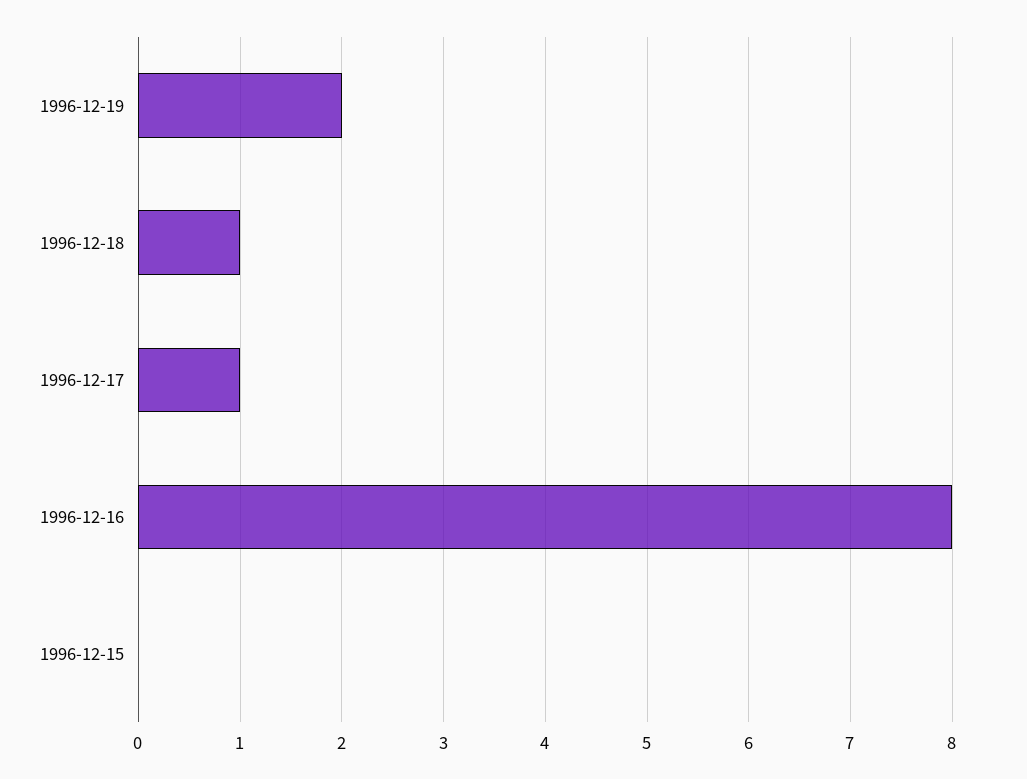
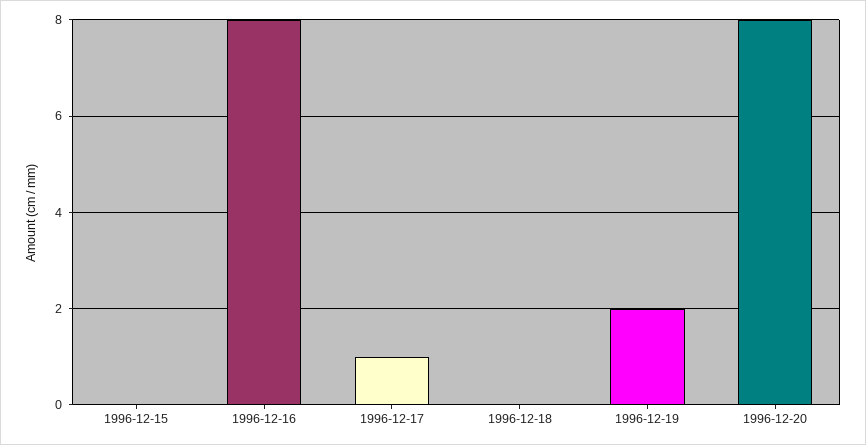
1996-12-18: 1 -> 0
1996-12-20: none -> 8

